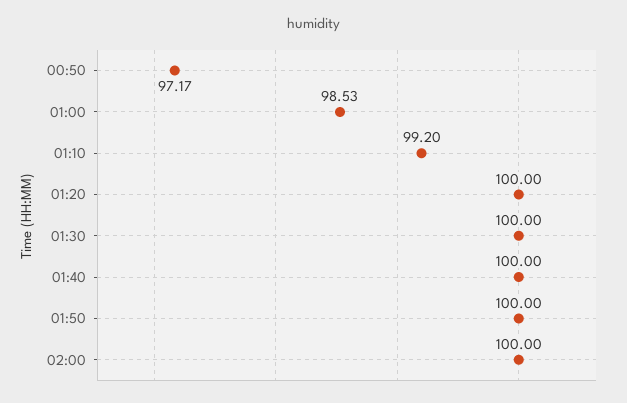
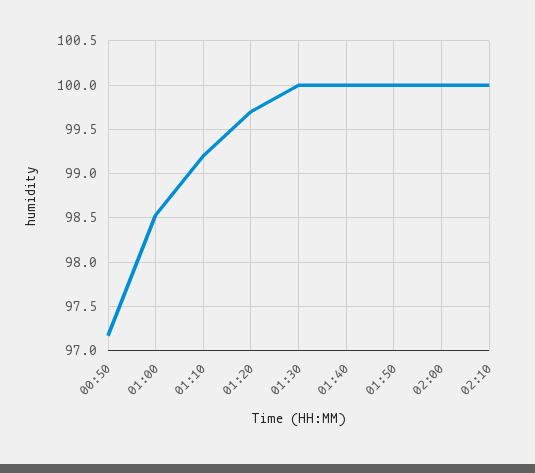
01:20: 100 -> 99.7
02:10: none -> 100

